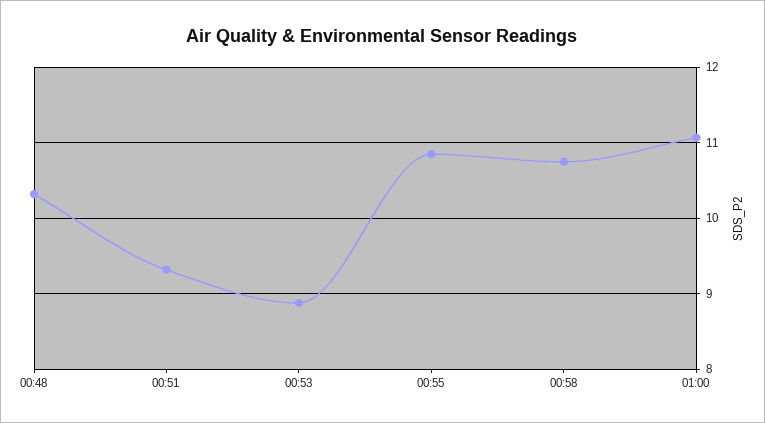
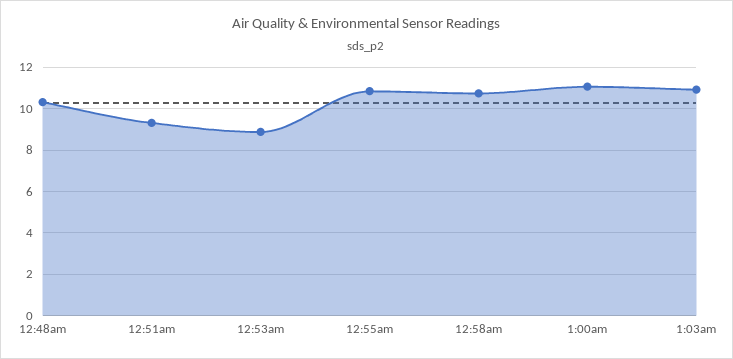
1:03am: none -> 11

